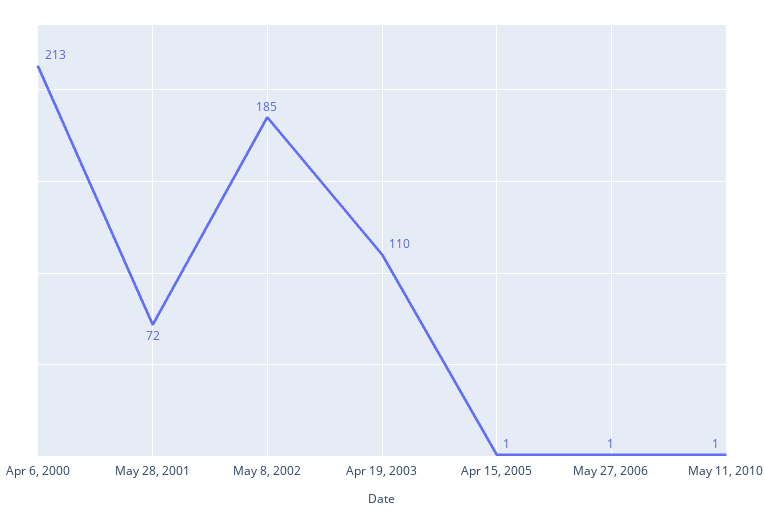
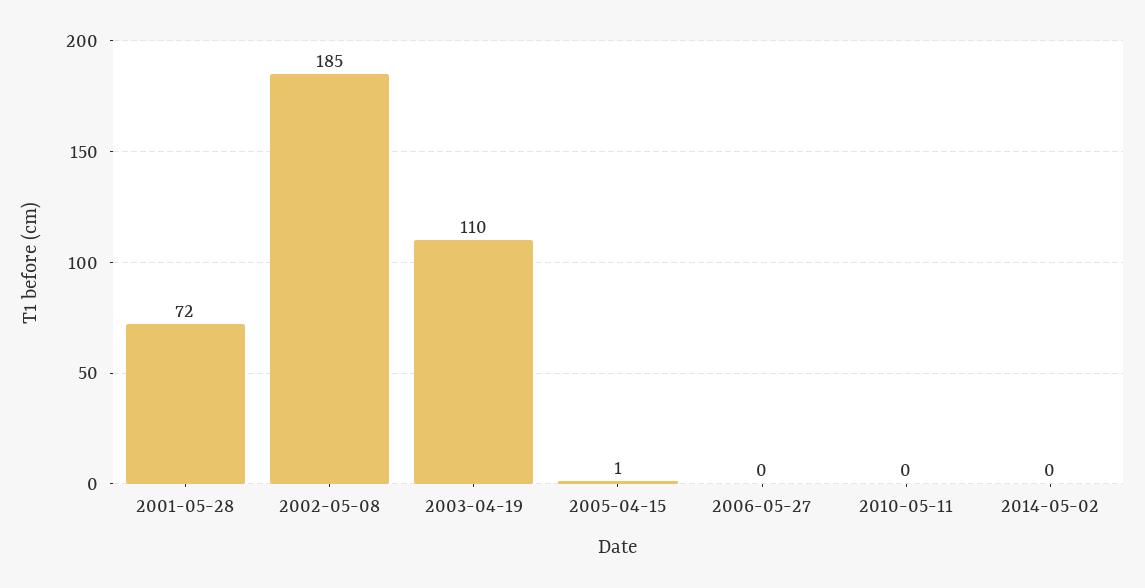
Apr 6, 2000: 213 -> none
May 27, 2006: 1 -> 0
May 11, 2010: 1 -> 0
2014-05-02: none -> 0

